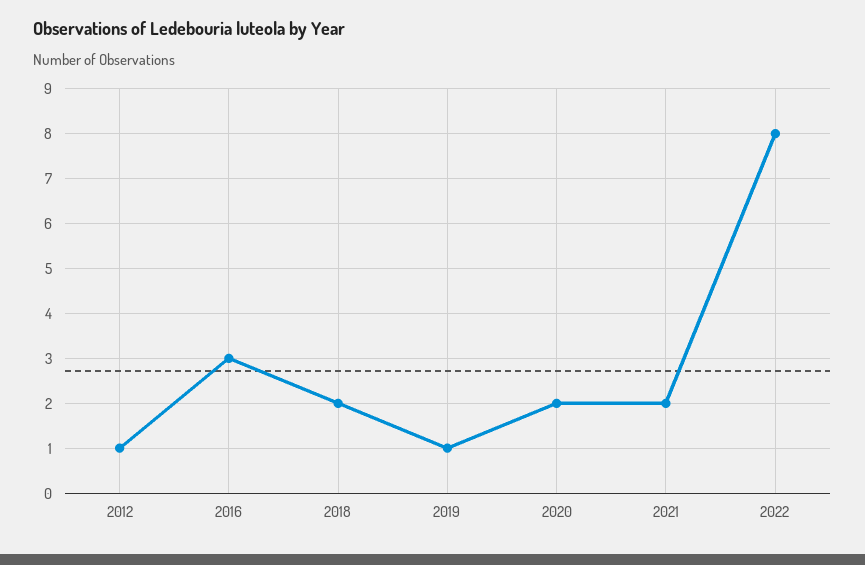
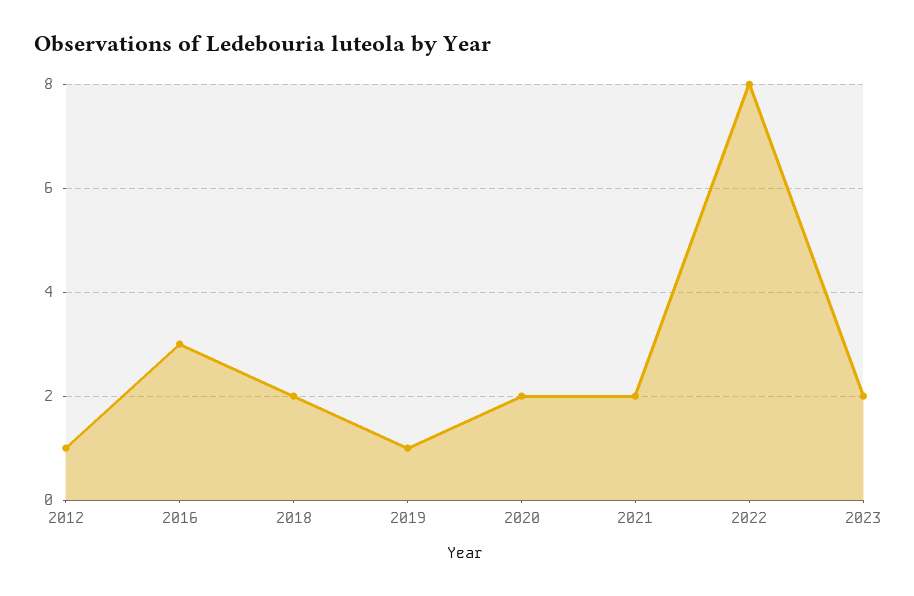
2023: none -> 2

